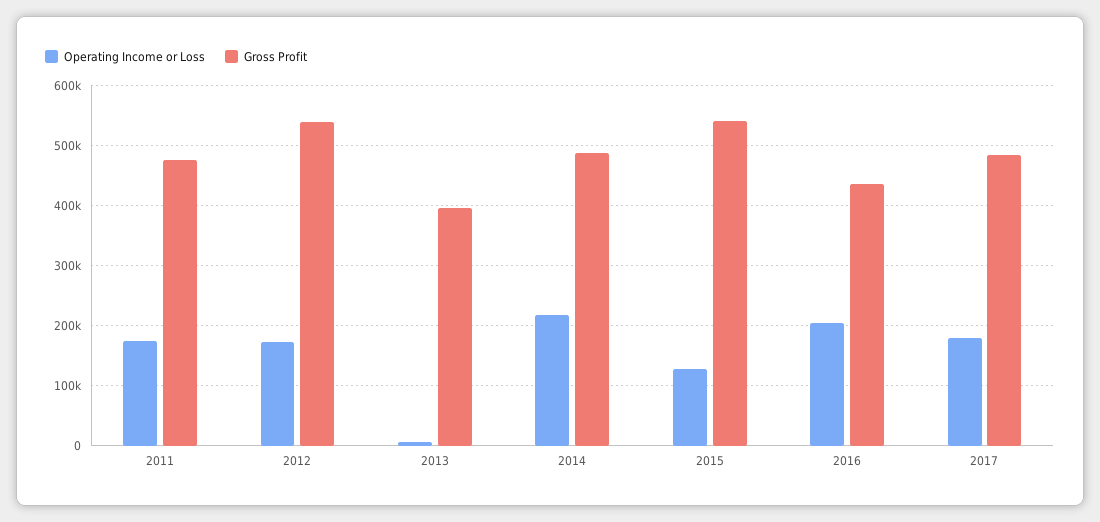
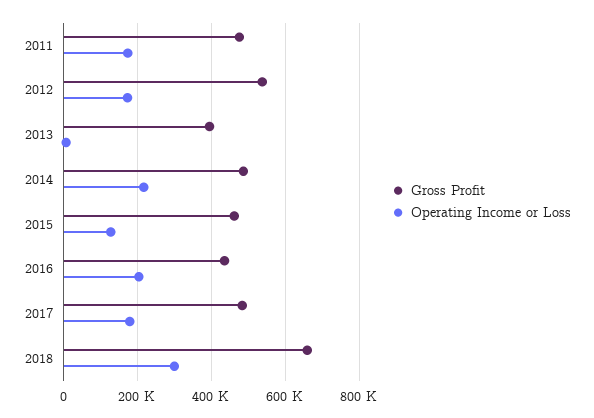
Gross Profit, 2015: 540000 -> 460000
Gross Profit, 2018: none -> 660000
Operating Income or Loss, 2018: none -> 300000

